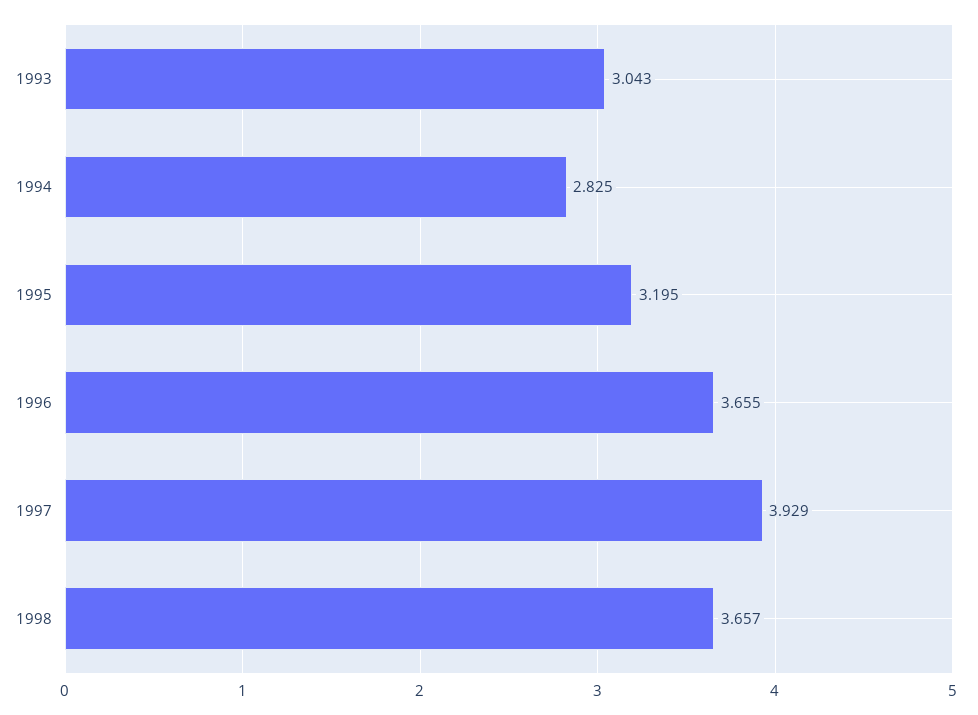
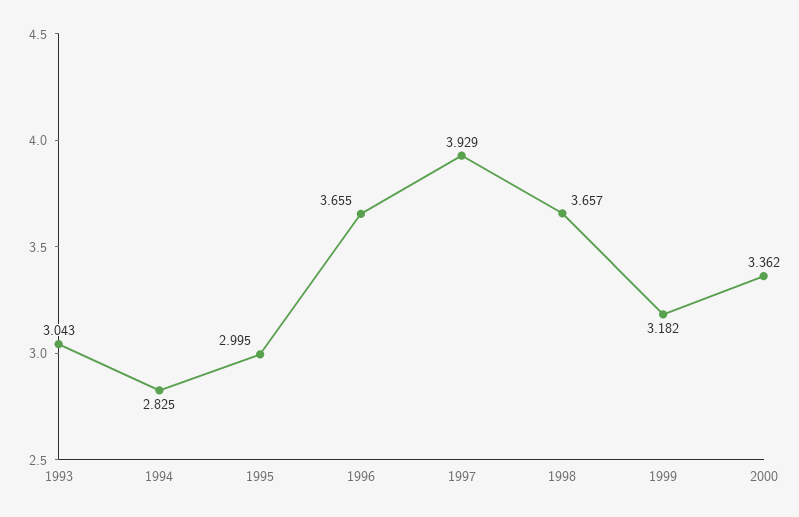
1995: 3.195 -> 2.995
1999: none -> 3.182
2000: none -> 3.362

